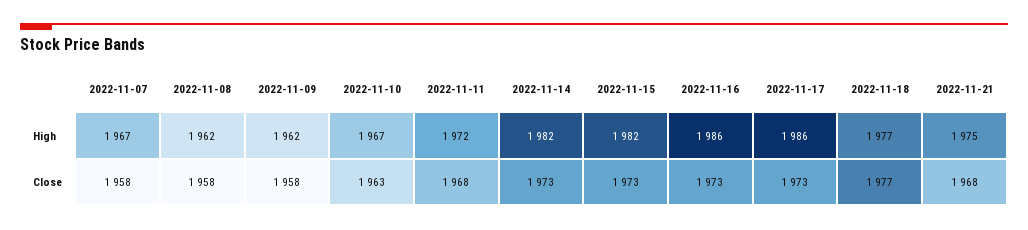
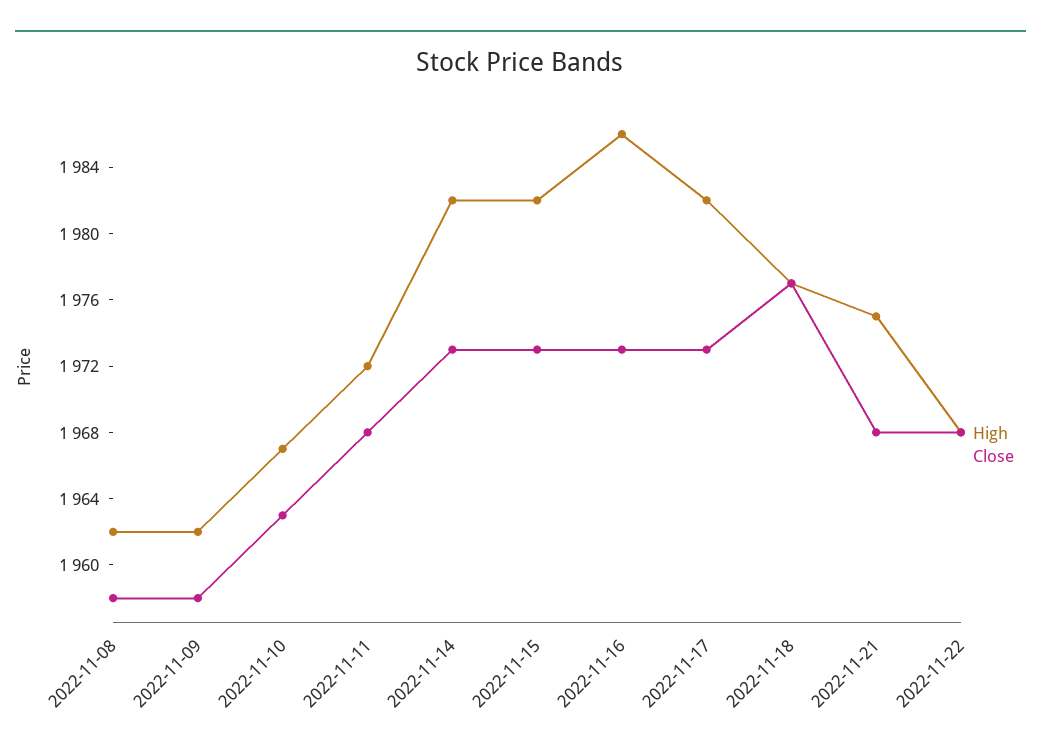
High, 2022-11-07: 1967 -> none
High, 2022-11-17: 1986 -> 1982
Close, 2022-11-07: 1958 -> none
High, 2022-11-22: none -> 1968
Close, 2022-11-22: none -> 1968

